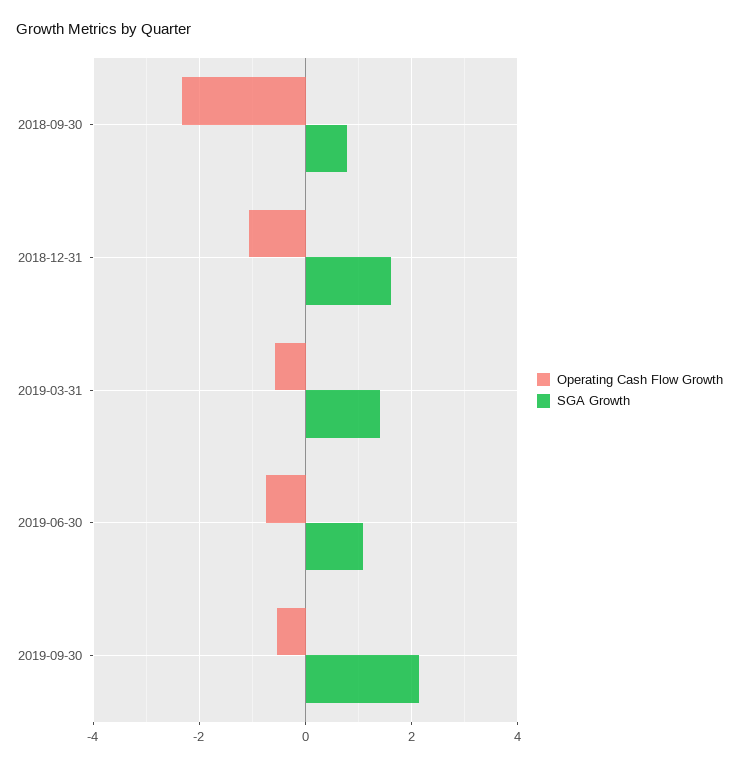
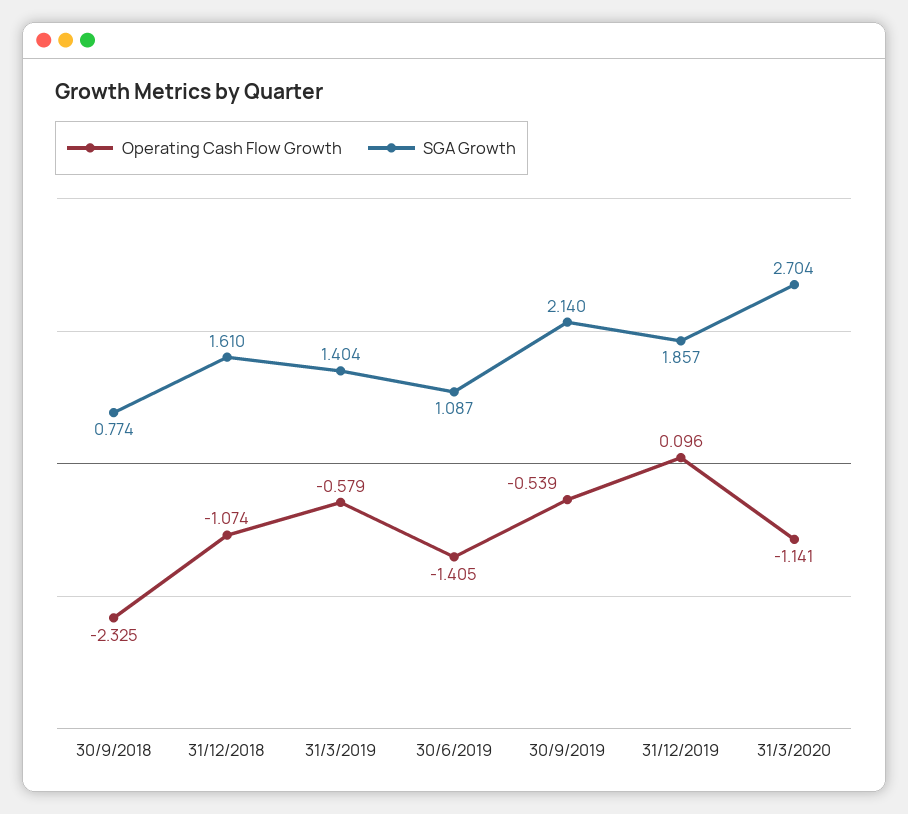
Operating Cash Flow Growth, 2019-06-30: -0.8 -> -1.405
Operating Cash Flow Growth, 31/12/2019: none -> 0.096
SGA Growth, 31/12/2019: none -> 1.857
Operating Cash Flow Growth, 31/3/2020: none -> -1.141
SGA Growth, 31/3/2020: none -> 2.704

